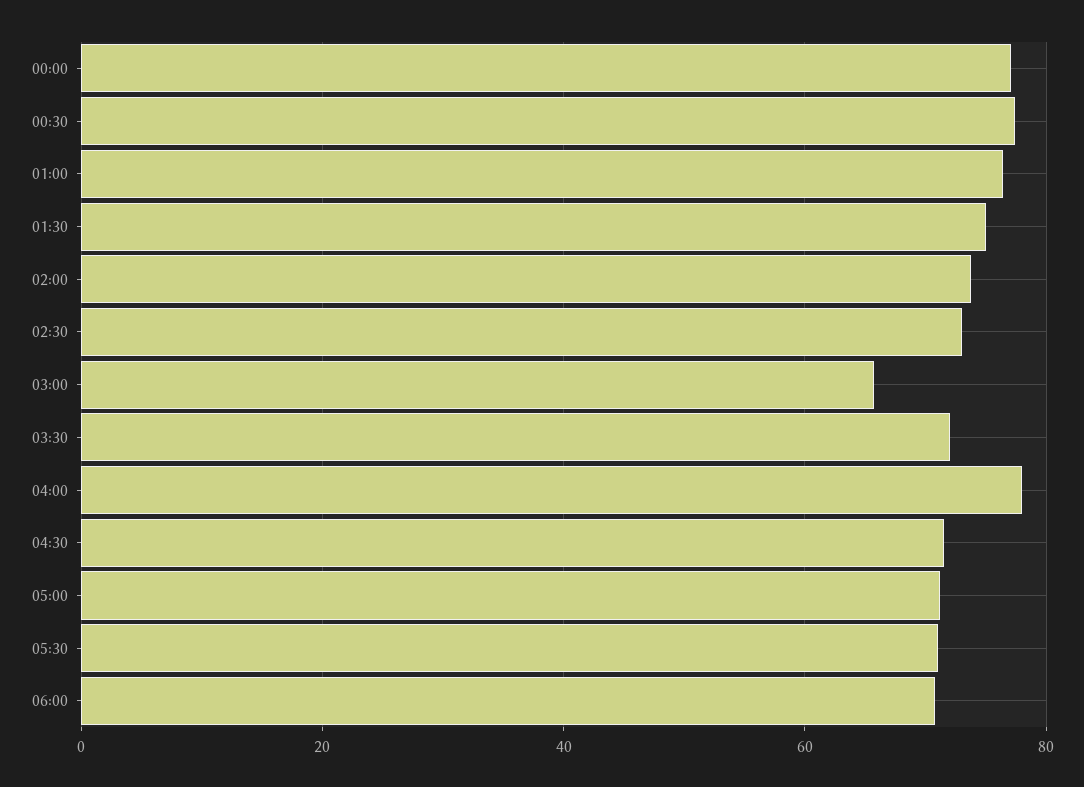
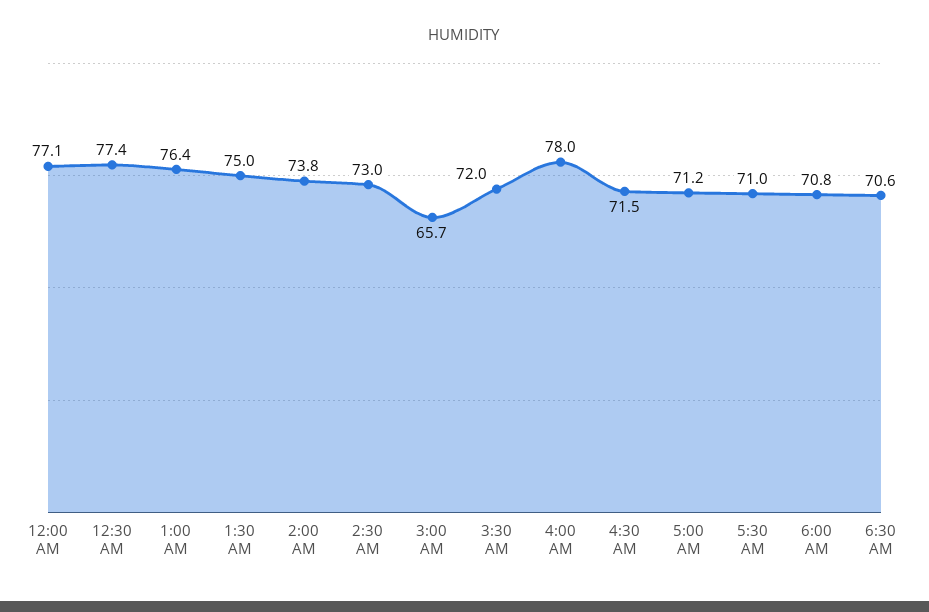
6:30 AM: none -> 70.6

